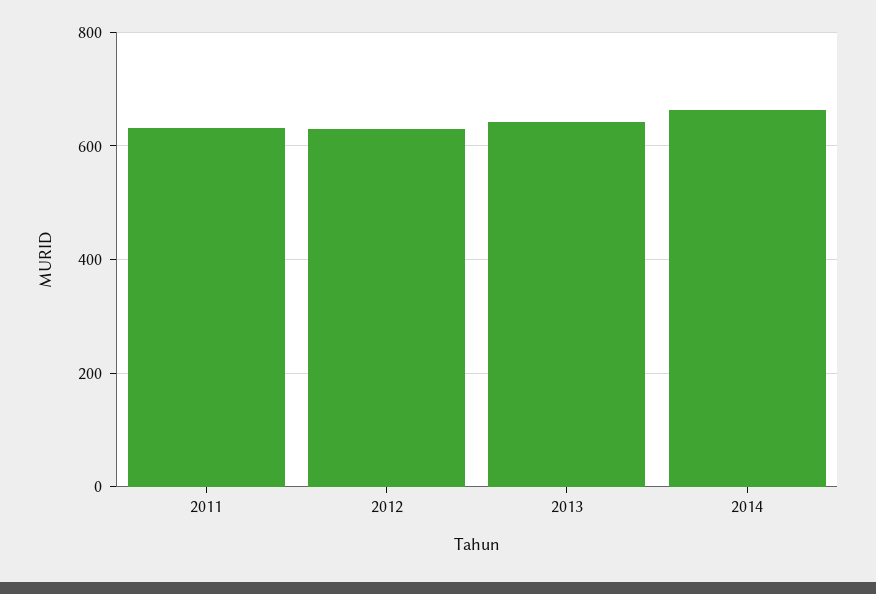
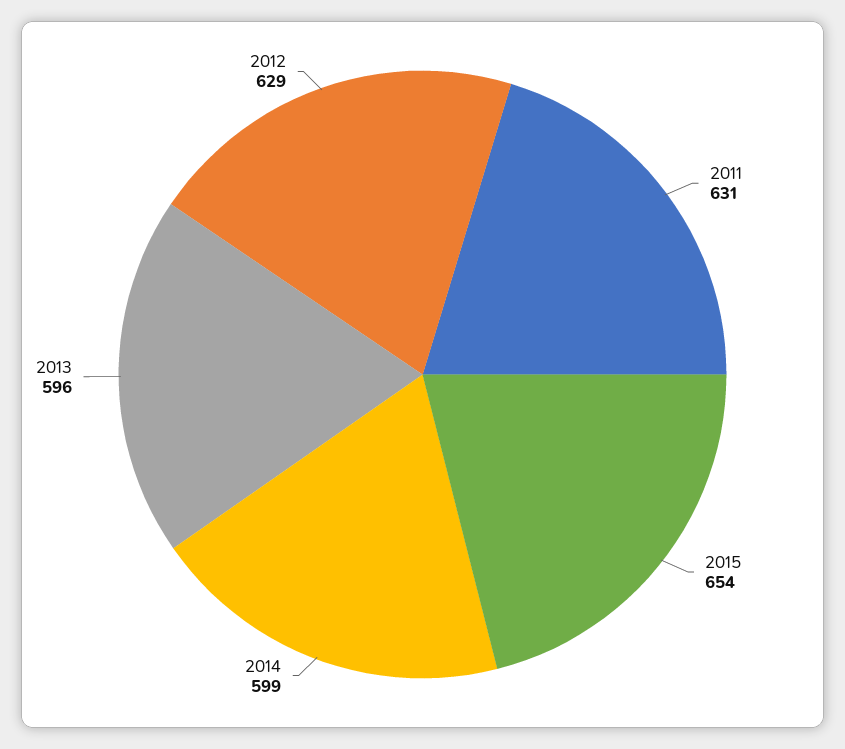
2013: 640 -> 596
2014: 660 -> 599
2015: none -> 654

